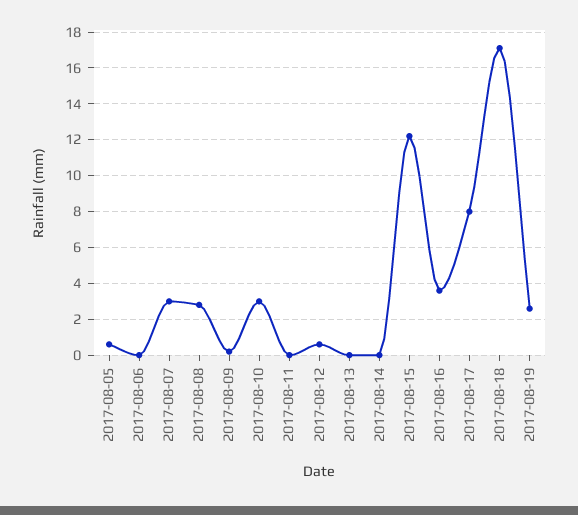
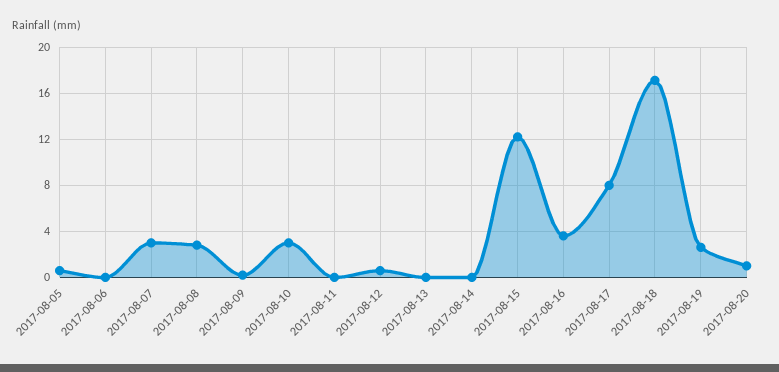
2017-08-20: none -> 1

